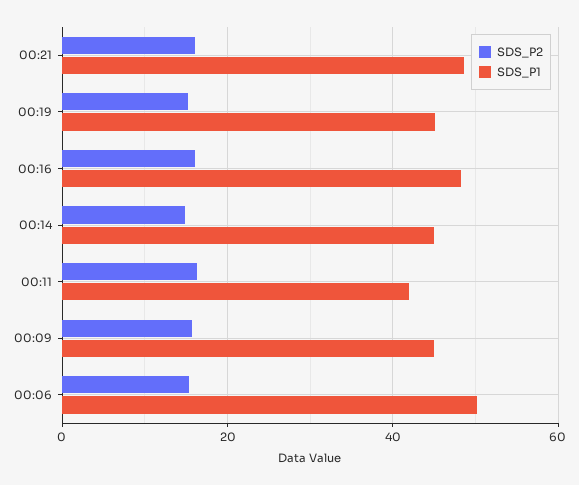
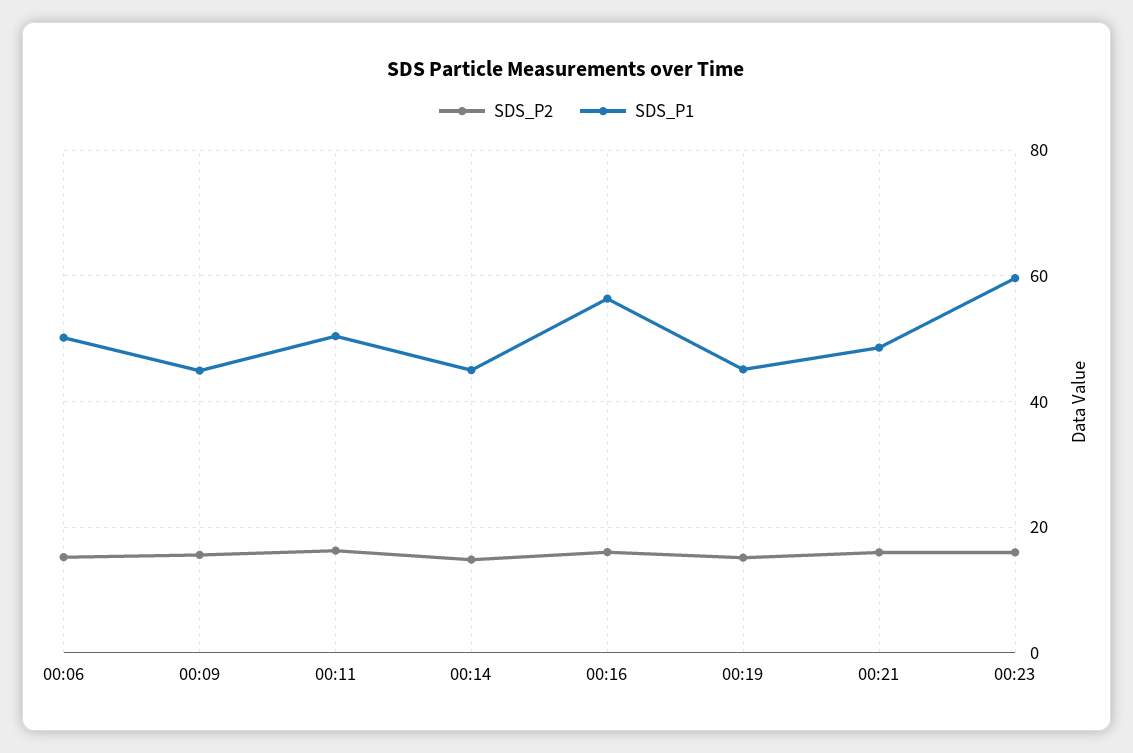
SDS_P1, 00:16: 48 -> 56
SDS_P1, 00:11: 42 -> 50
SDS_P2, 00:23: none -> 16
SDS_P1, 00:23: none -> 60

